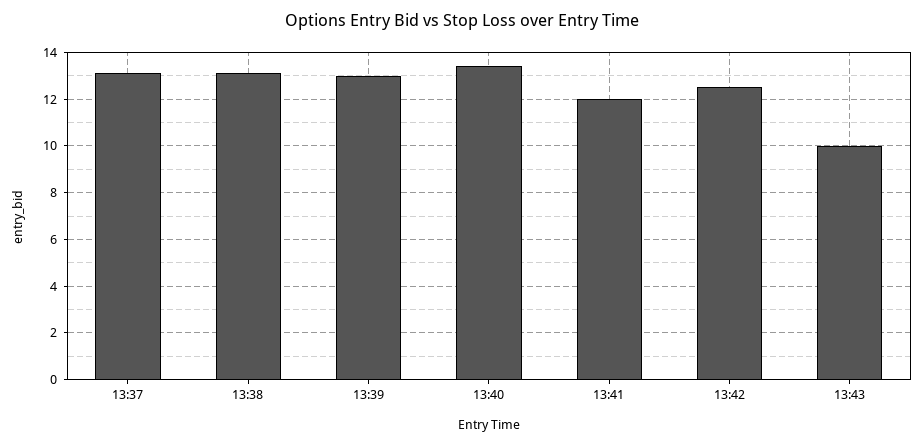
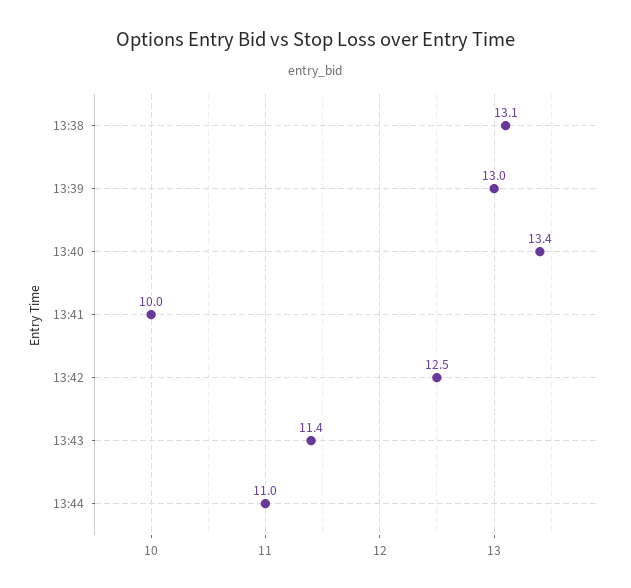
13:37: 13 -> none
13:41: 12 -> 10
13:43: 10 -> 11.4
13:44: none -> 11

